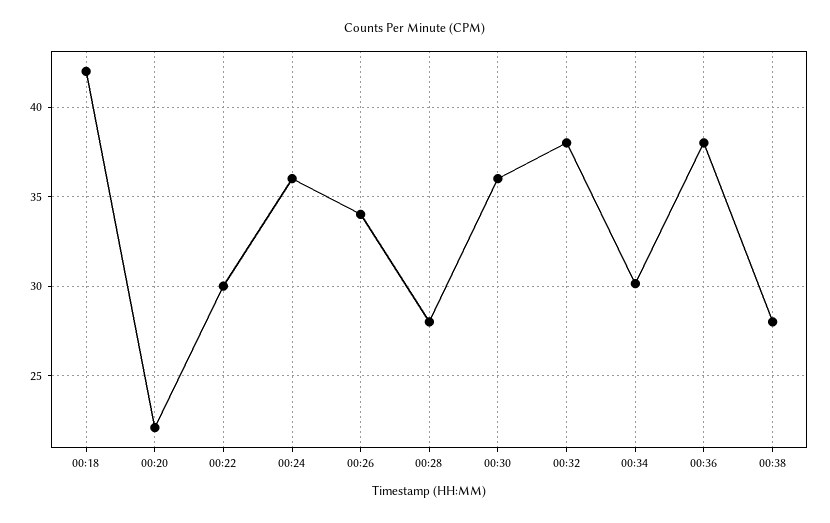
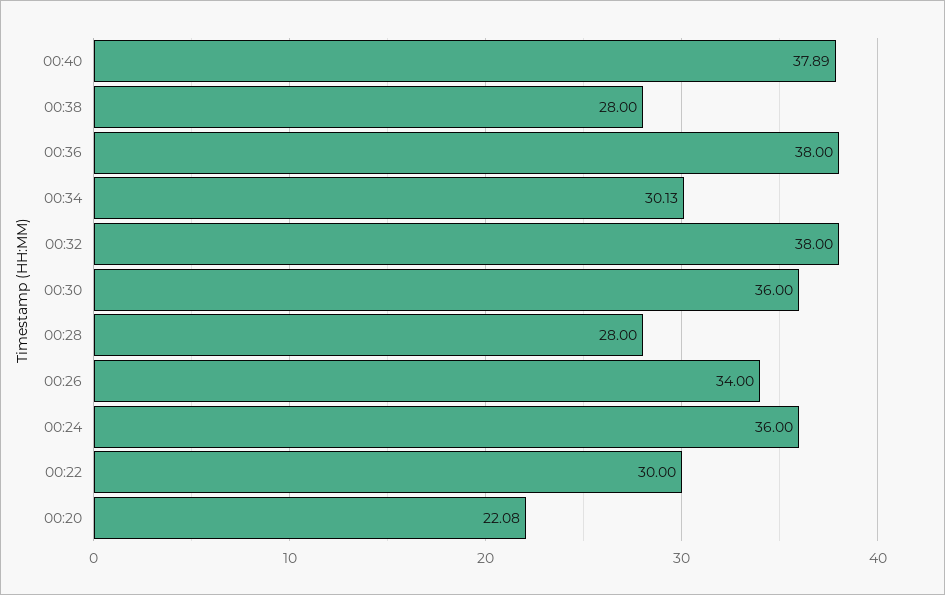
00:18: 42 -> none
00:40: none -> 37.89

